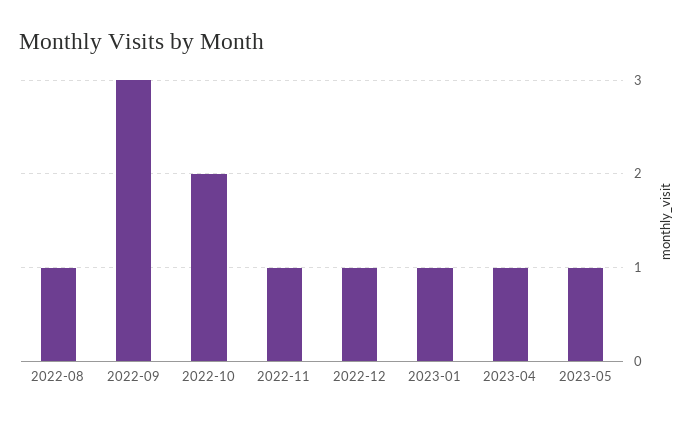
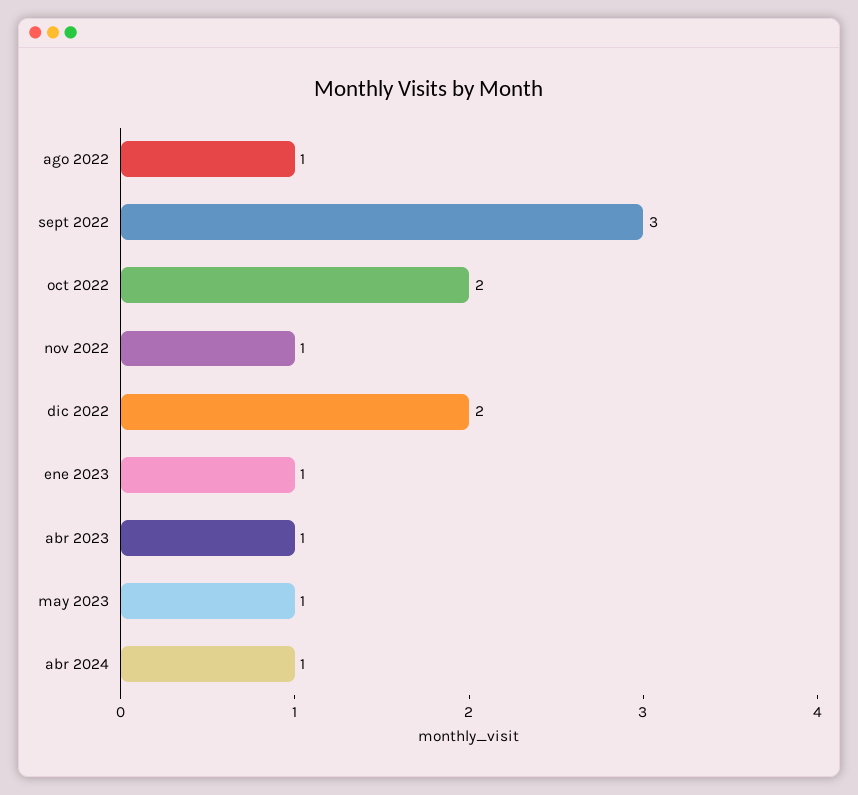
2022-12: 1 -> 2
abr 2024: none -> 1

